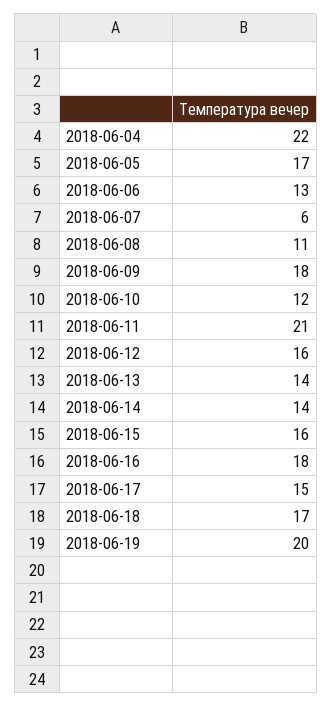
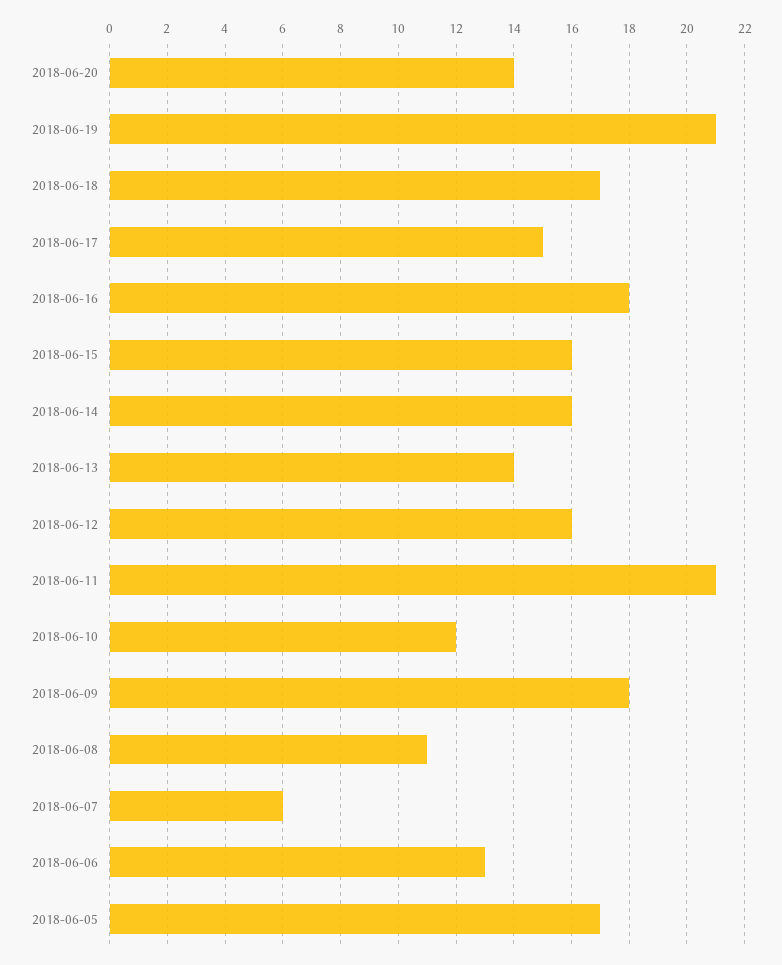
2018-06-04: 22 -> none
2018-06-14: 14 -> 16
2018-06-19: 20 -> 21
2018-06-20: none -> 14

